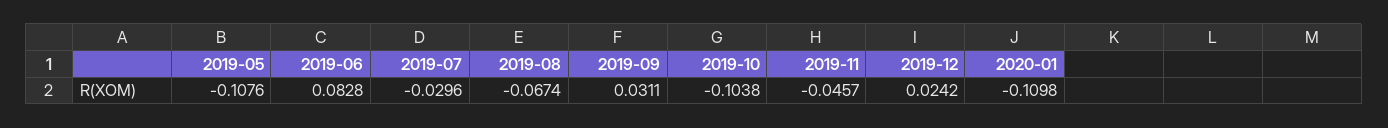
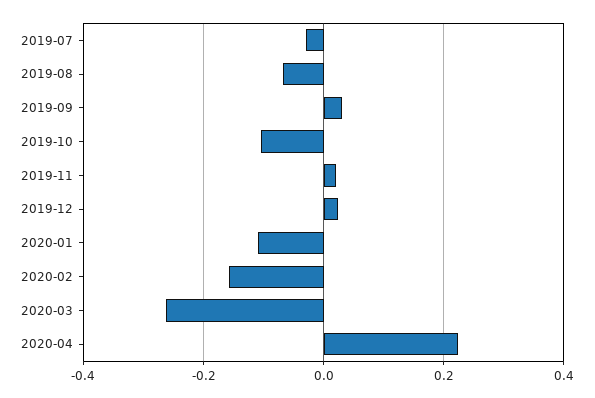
2019-05: -0.1076 -> none
2019-06: 0.0828 -> none
2019-11: -0.0457 -> 0.02
2020-02: none -> -0.16
2020-03: none -> -0.26
2020-04: none -> 0.22

